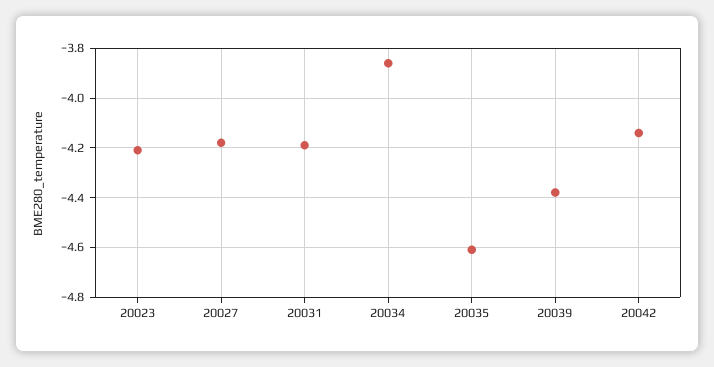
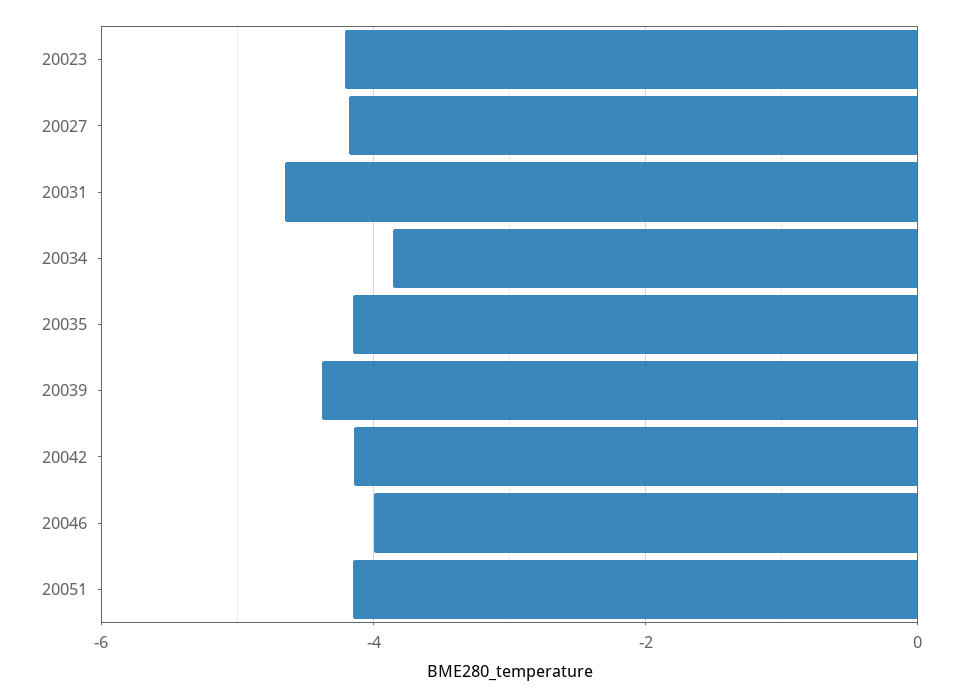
20031: -4.2 -> -4.6
20035: -4.6 -> -4.2
20046: none -> -4
20051: none -> -4.2

